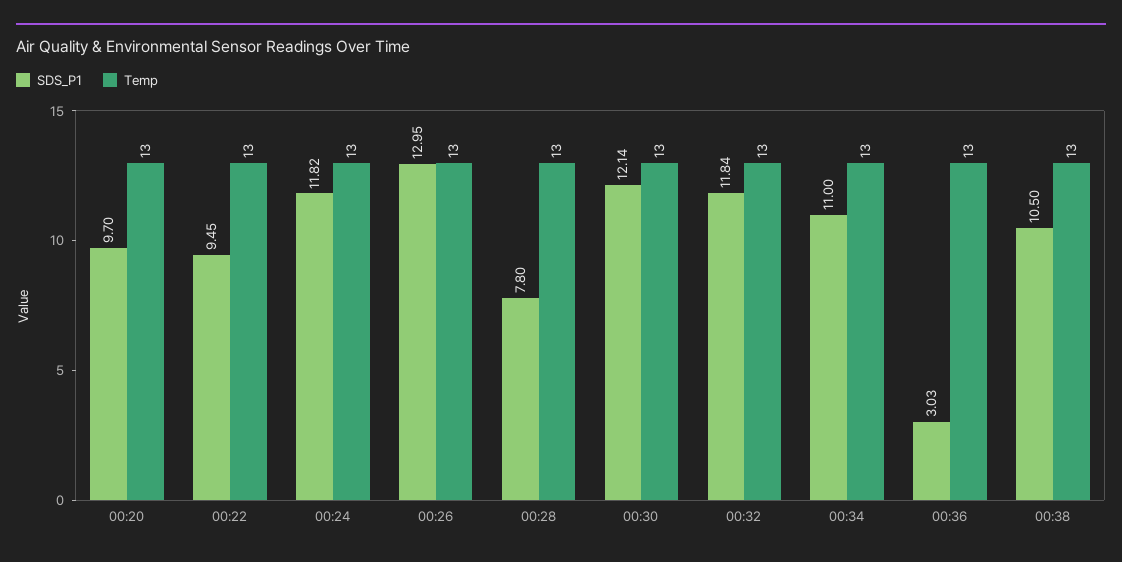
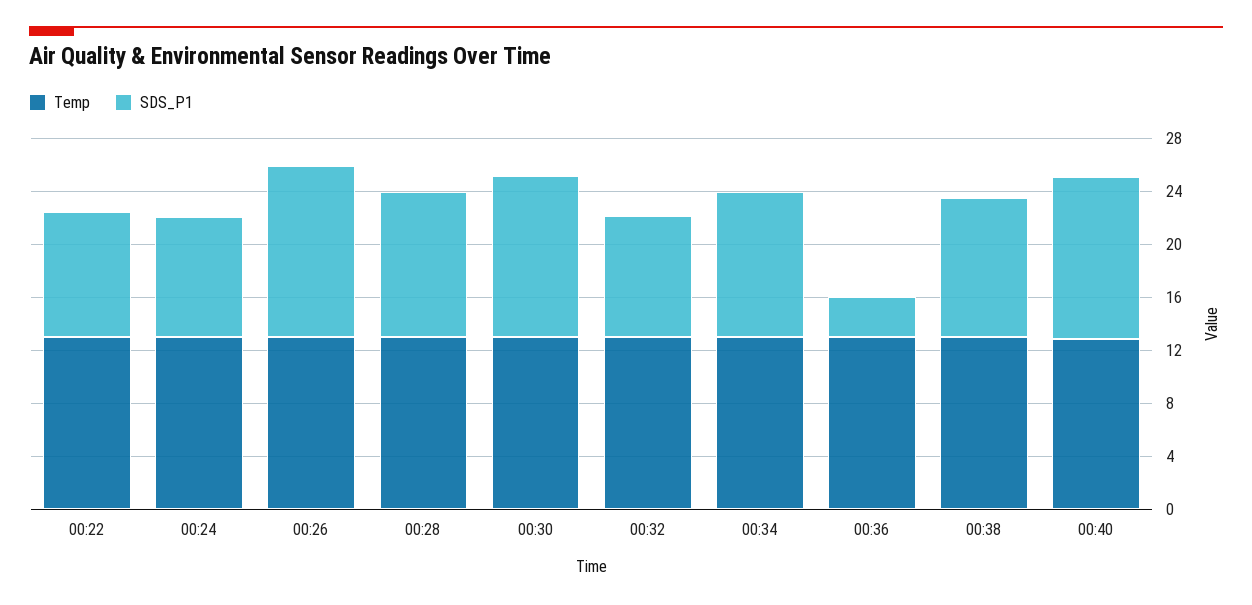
SDS_P1, 00:20: 9.7 -> none
Temp, 00:20: 13 -> none
SDS_P1, 00:24: 11.82 -> 9
SDS_P1, 00:28: 7.8 -> 11
SDS_P1, 00:32: 11.84 -> 9
Temp, 00:40: none -> 13
SDS_P1, 00:40: none -> 12

